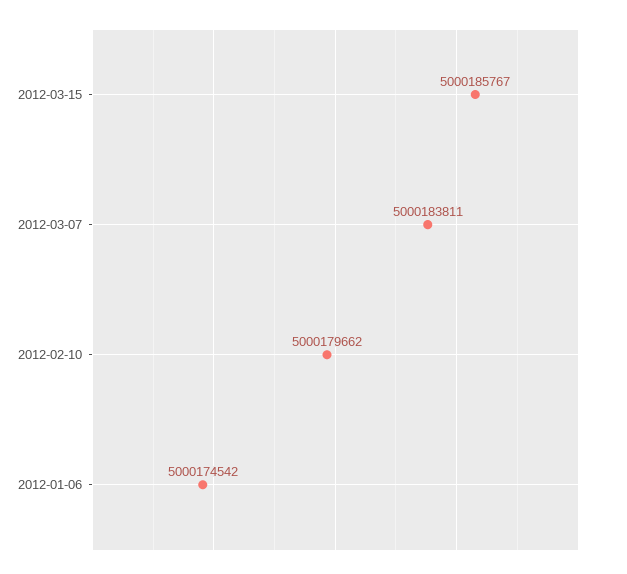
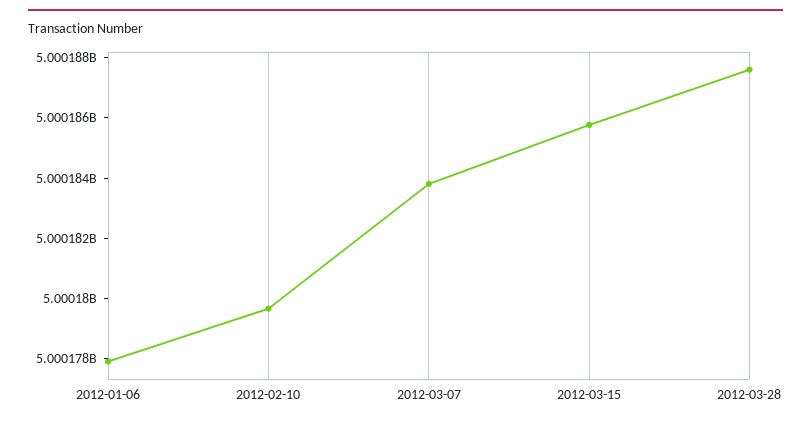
2012-01-06: 5000174542 -> 5000178000
2012-03-28: none -> 5000187500

